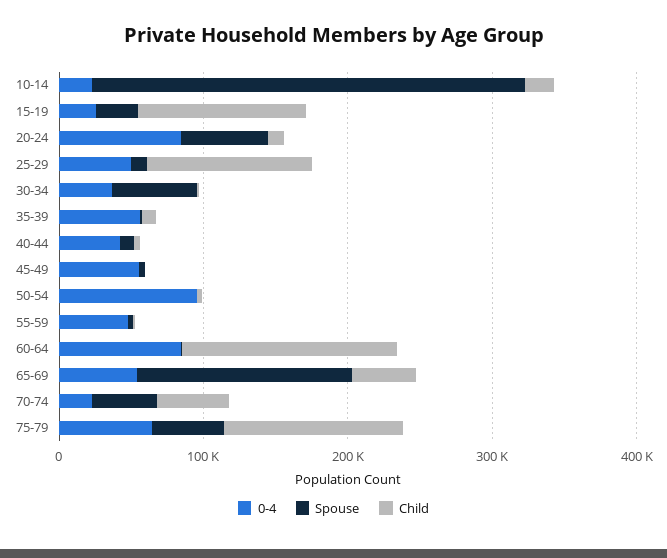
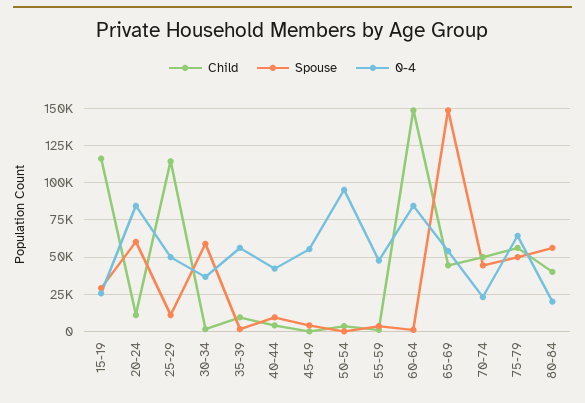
0-4, 10-14: 20000 -> none
Spouse, 10-14: 300000 -> none
Child, 10-14: 20000 -> none
Child, 75-79: 120000 -> 55000
Child, 80-84: none -> 40000
Spouse, 80-84: none -> 55000
0-4, 80-84: none -> 20000

